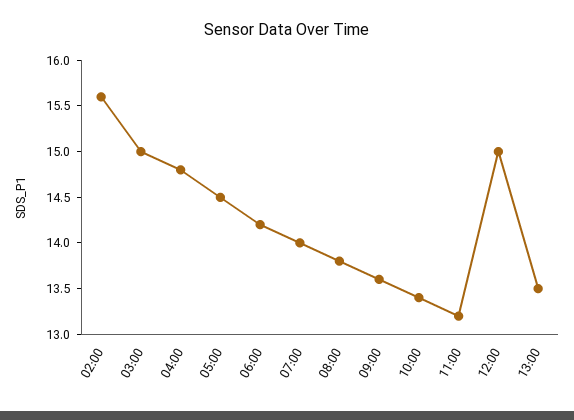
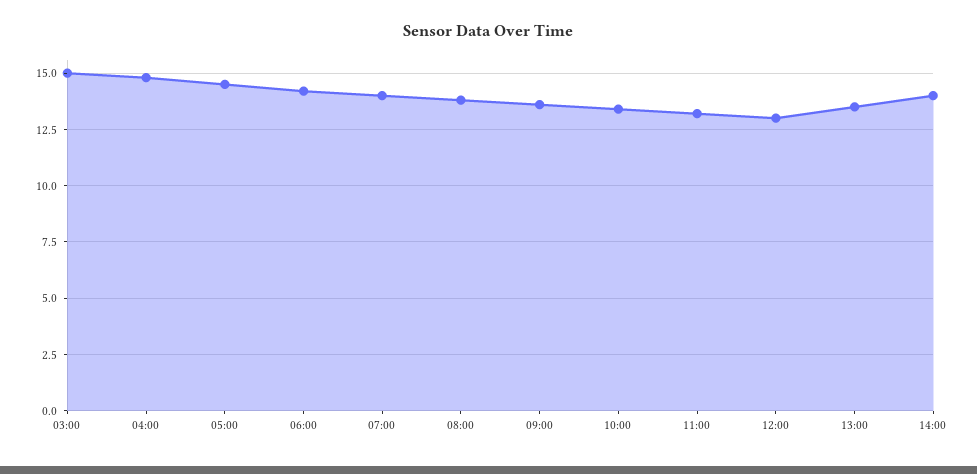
02:00: 15.6 -> none
12:00: 15 -> 13
14:00: none -> 14

